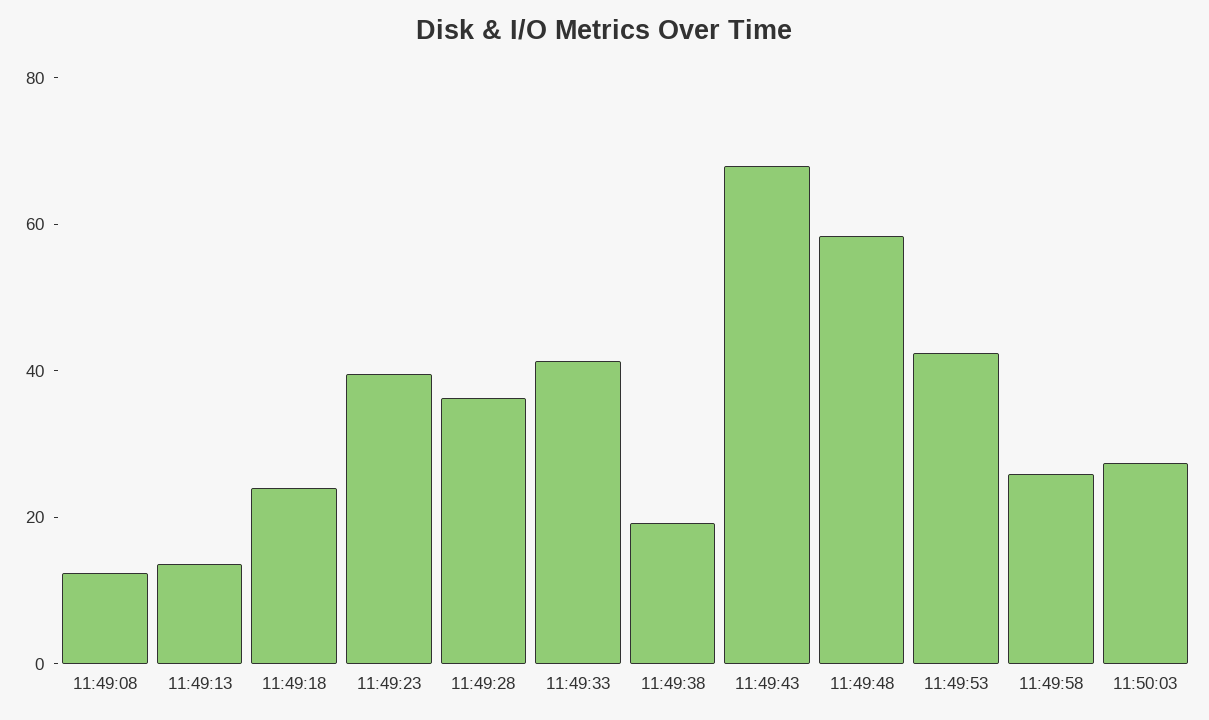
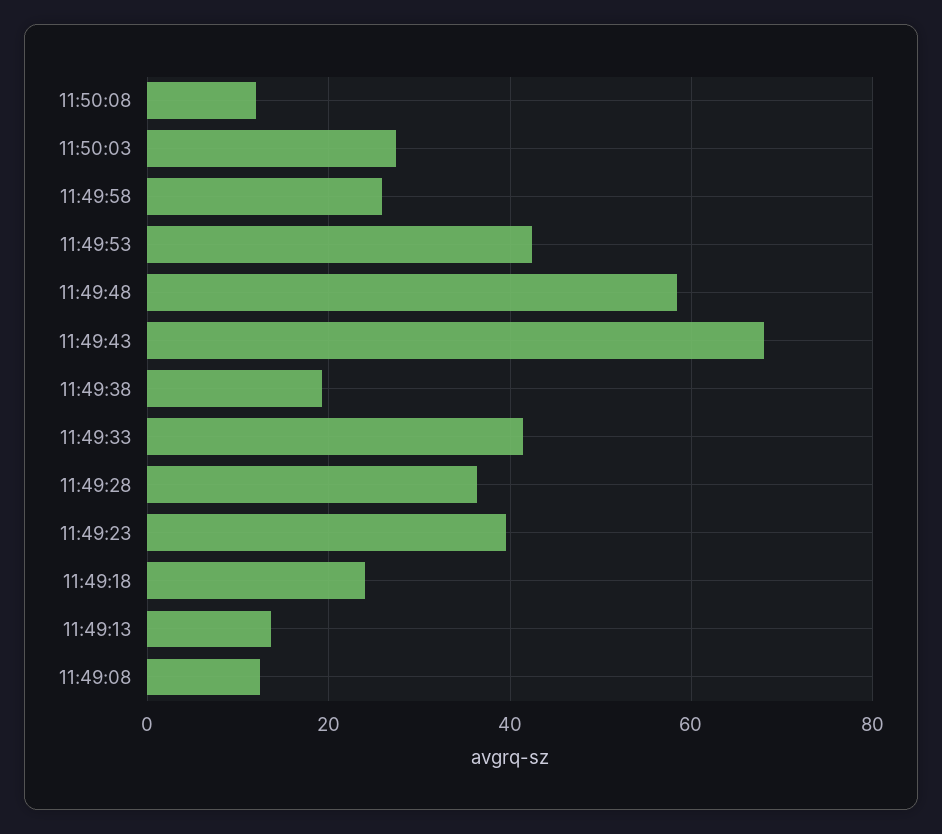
11:50:08: none -> 12

